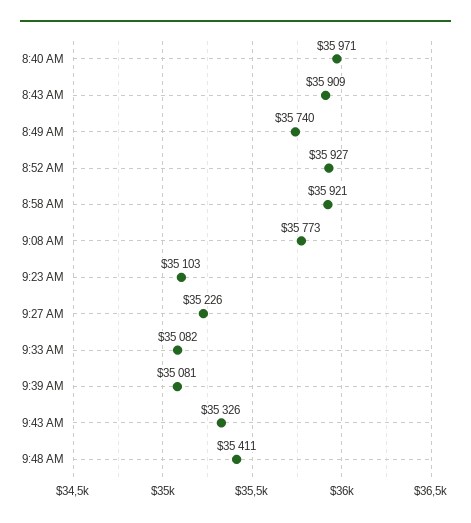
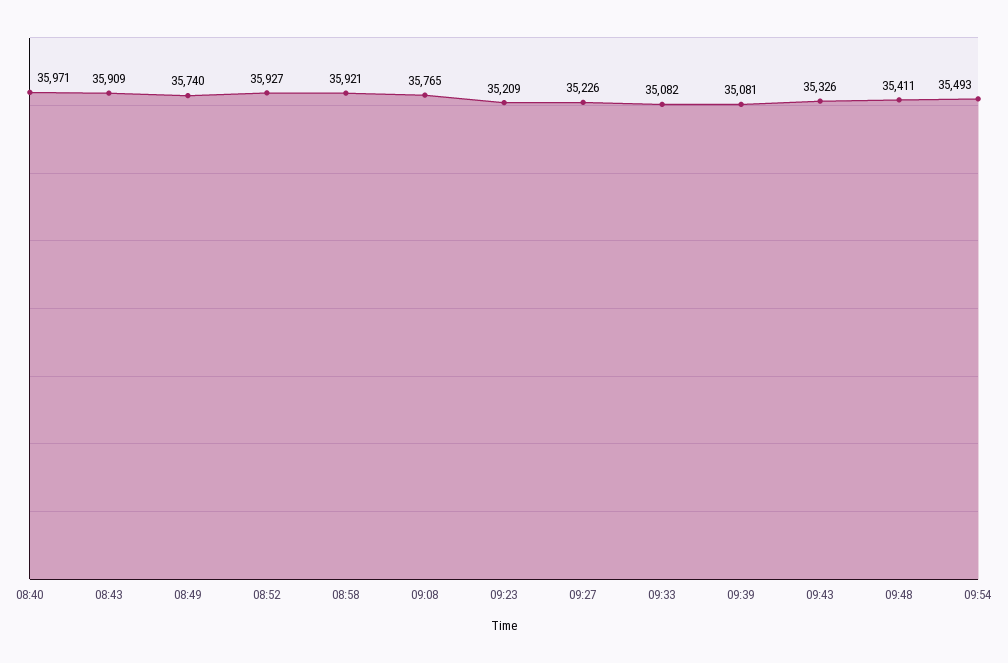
9:08 AM: 35773 -> 35765
9:23 AM: 35103 -> 35209
09:54: none -> 35493

